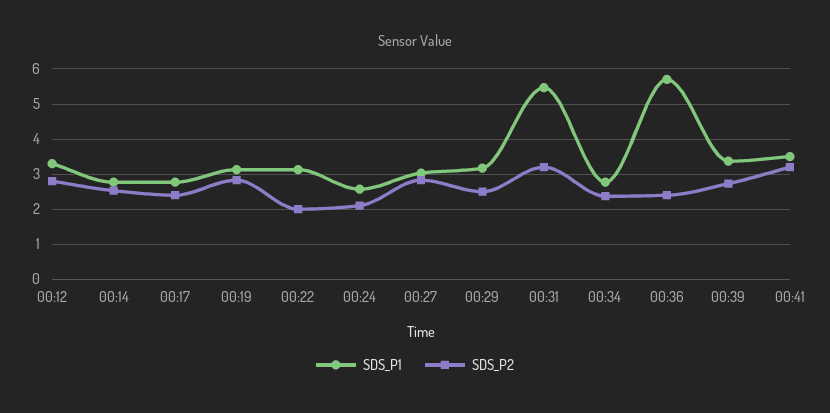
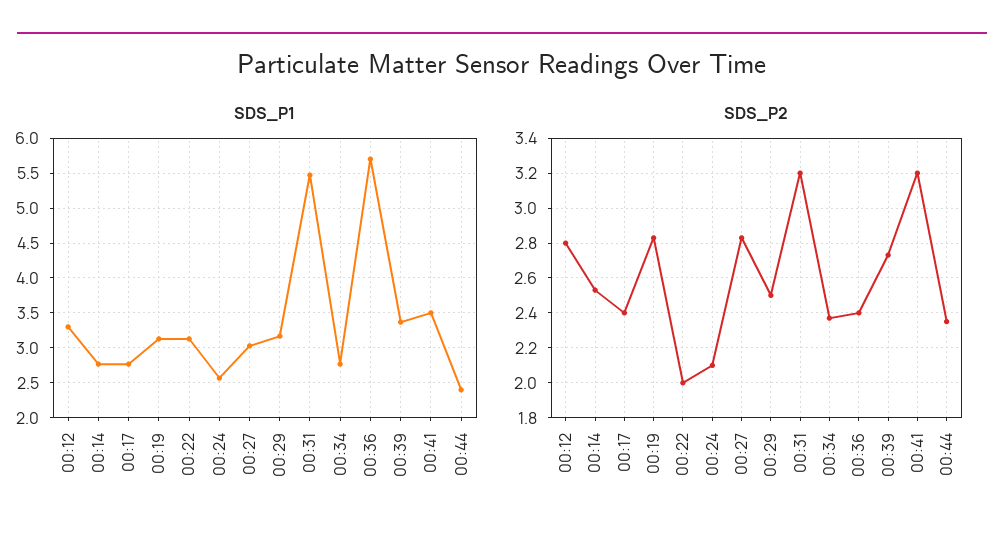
SDS_P1, 00:44: none -> 2.4
SDS_P2, 00:44: none -> 2.35

